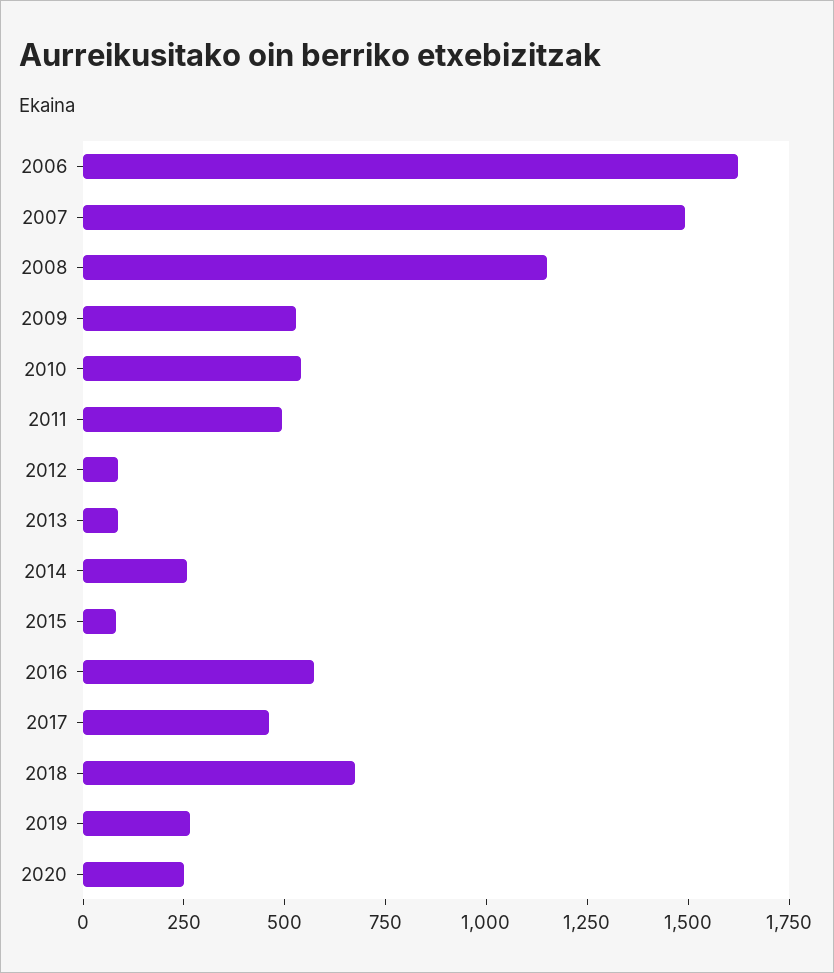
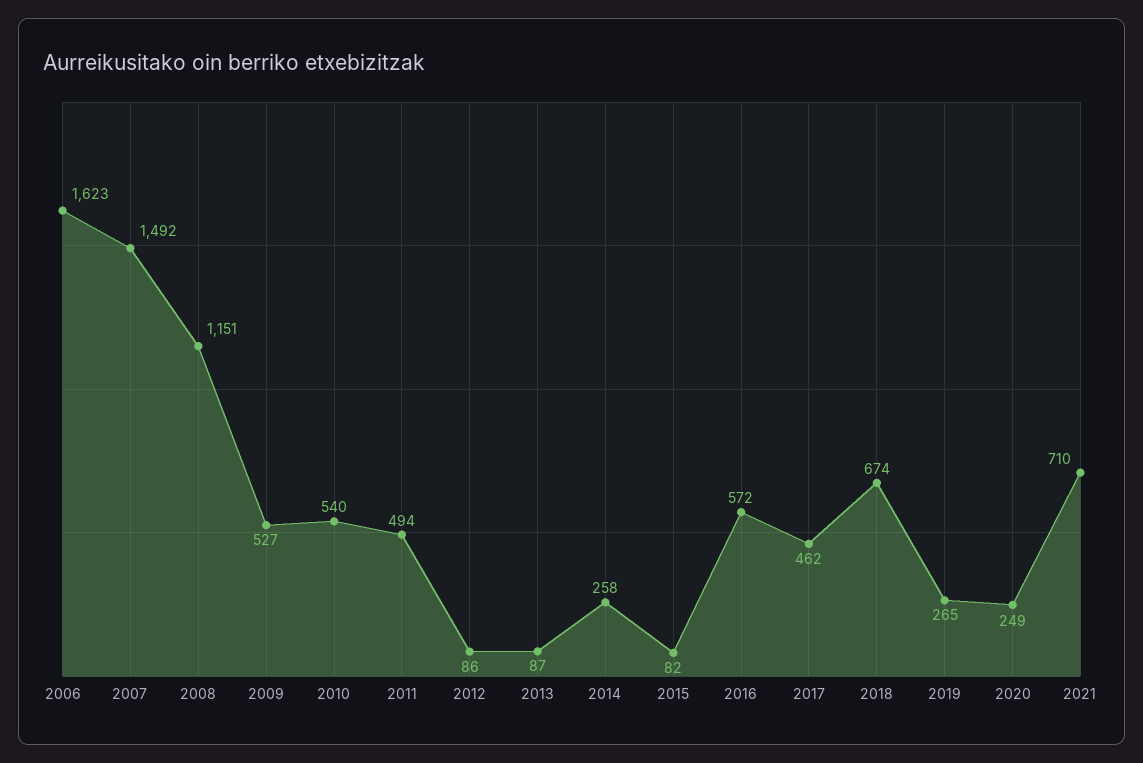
2021: none -> 710

